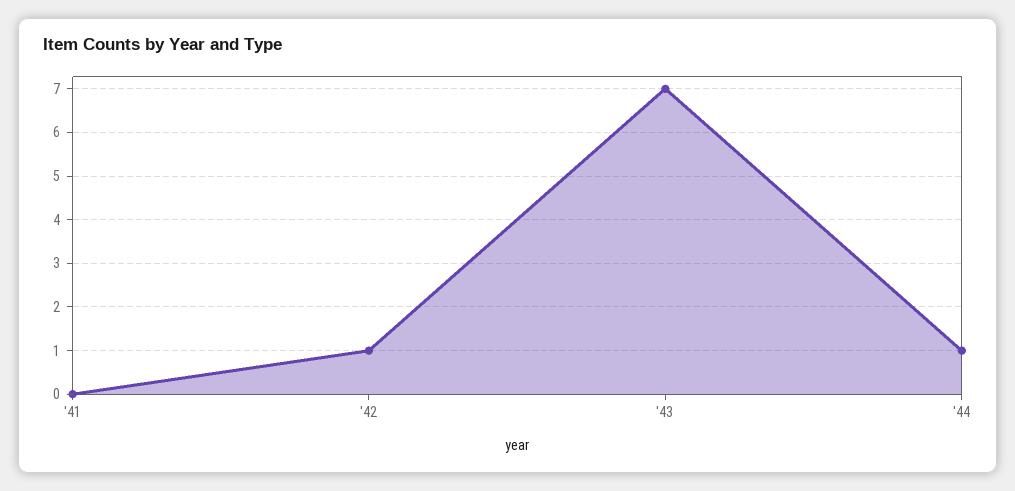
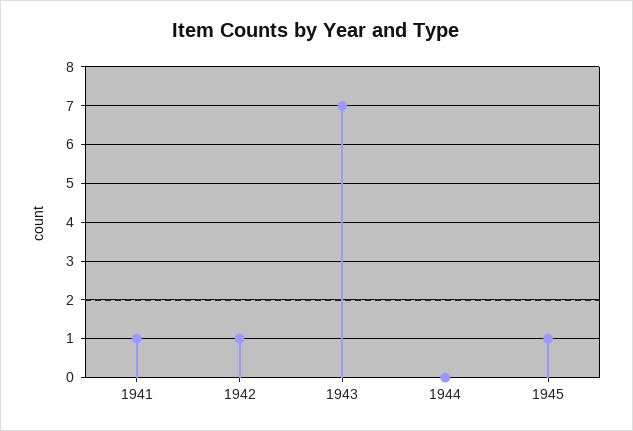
'41: 0 -> 1
'44: 1 -> 0
1945: none -> 1

